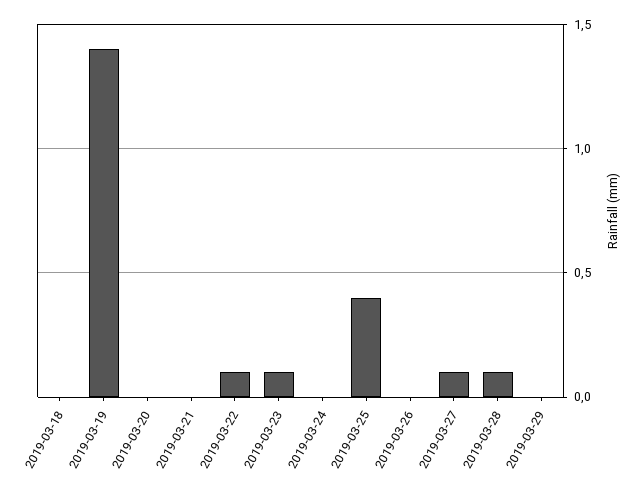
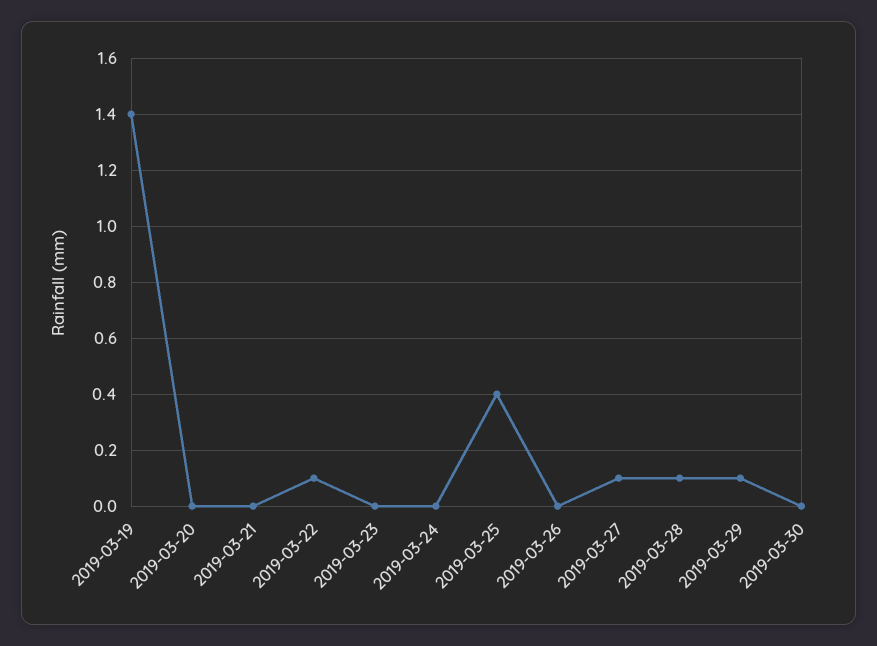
2019-03-18: 0 -> none
2019-03-23: 0.1 -> 0
2019-03-29: 0 -> 0.1
2019-03-30: none -> 0

